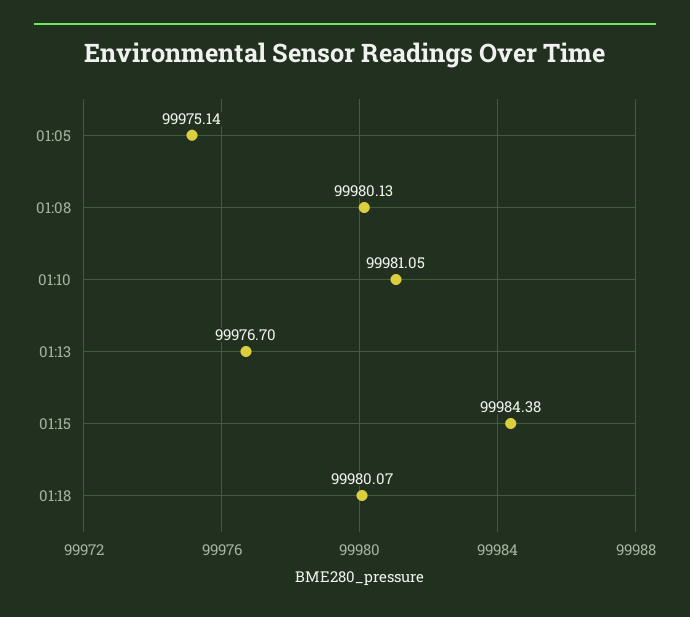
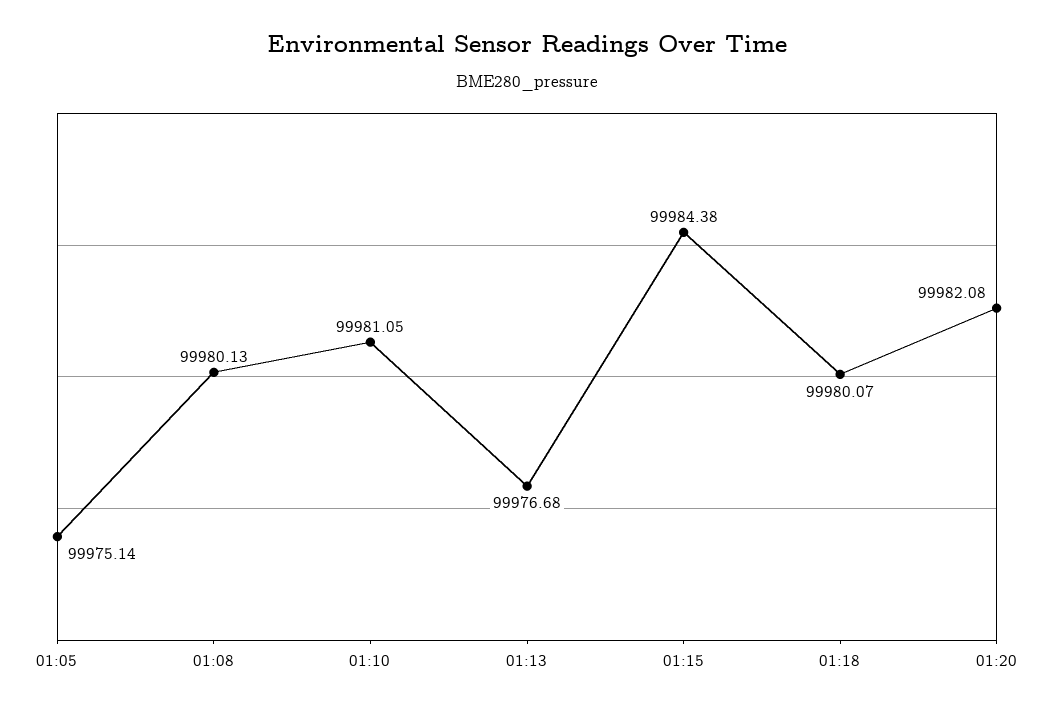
01:13: 99976.7 -> 99976.68
01:20: none -> 99982.08

